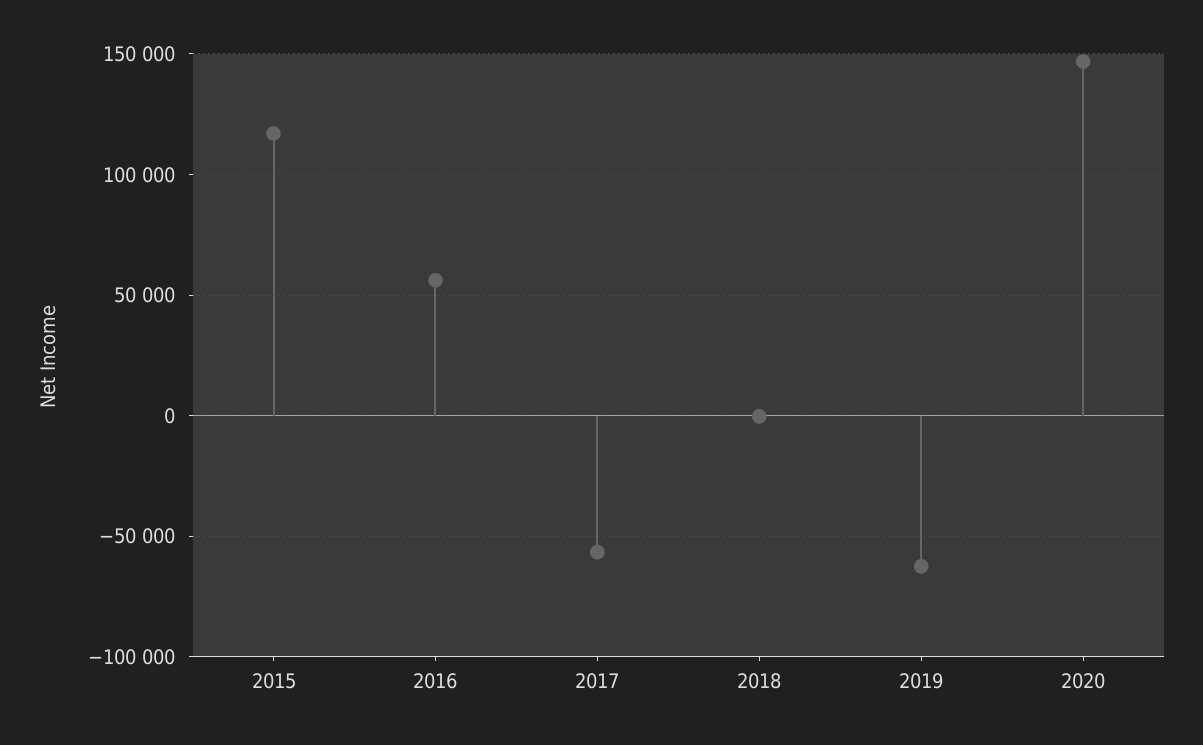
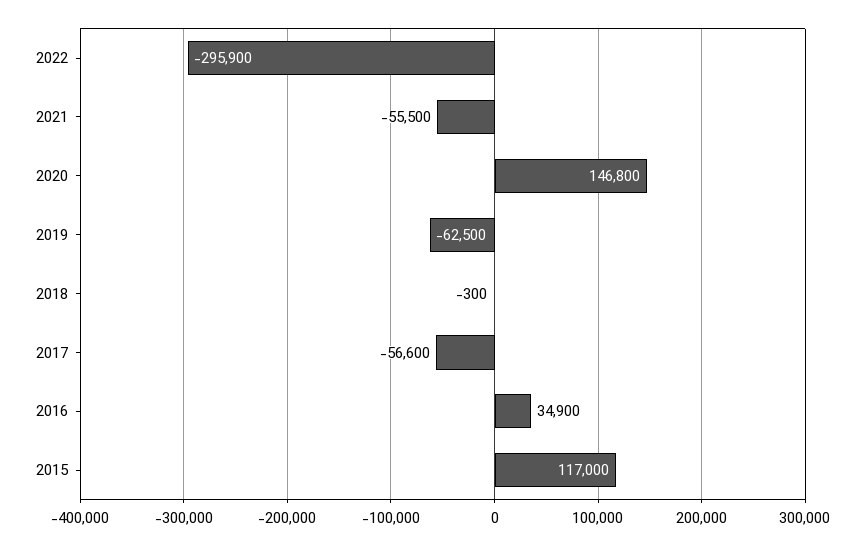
2016: 55000 -> 34900
2022: none -> -295900
2021: none -> -55500

